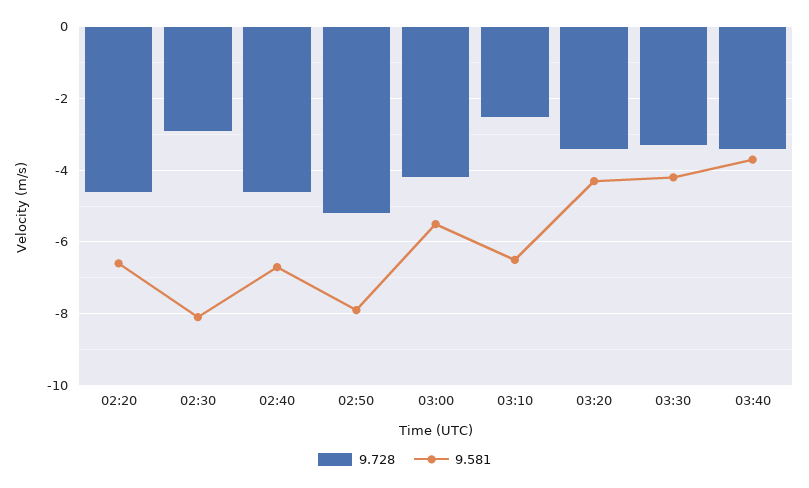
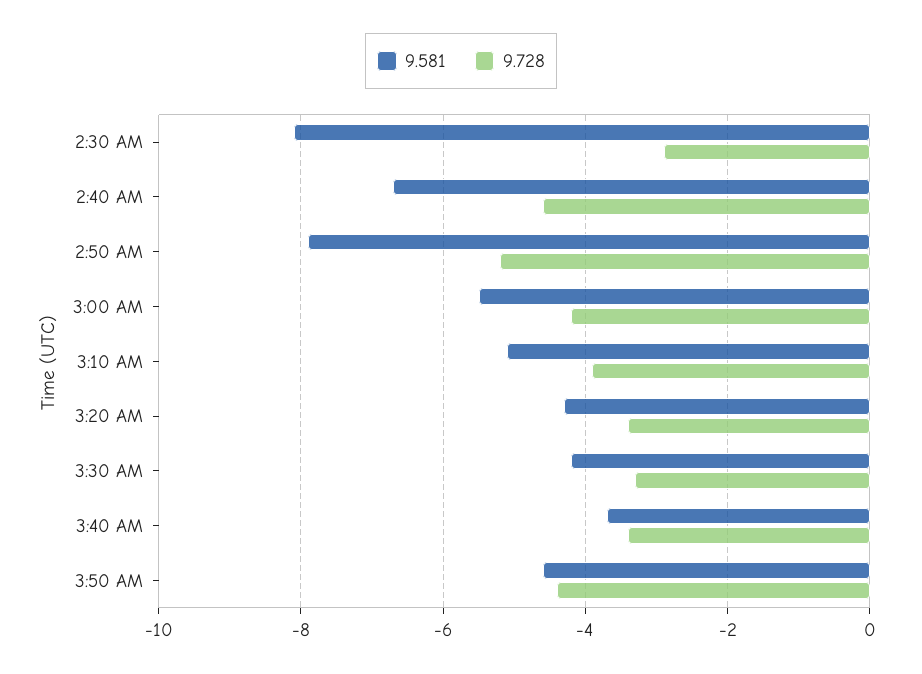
9.728, 02:20: -4.5 -> none
9.581, 02:20: -6.5 -> none
9.728, 03:10: -2.5 -> -4
9.581, 03:10: -6.5 -> -5
9.581, 3:50 AM: none -> -4.5
9.728, 3:50 AM: none -> -4.5

